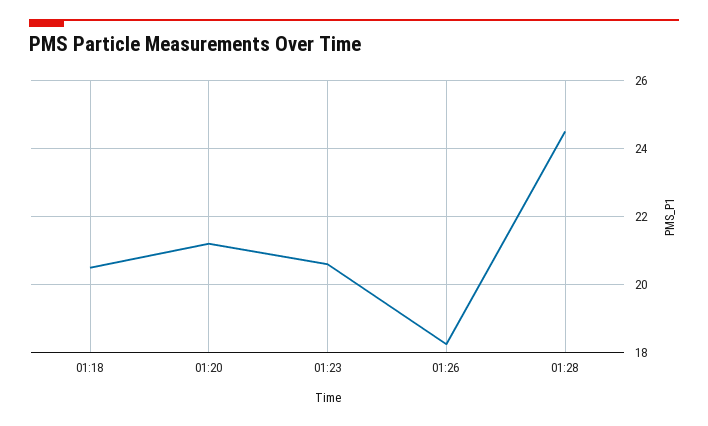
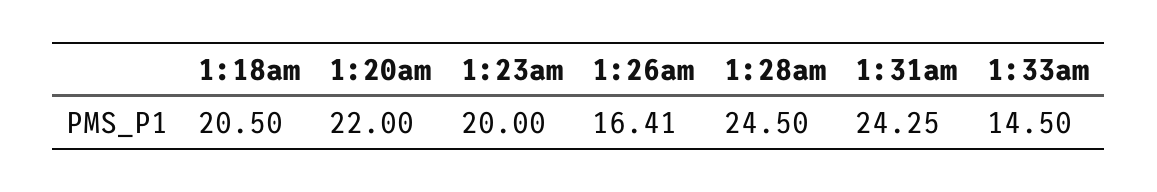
01:20: 21.2 -> 22
01:23: 20.6 -> 20
01:26: 18.2 -> 16.41
1:31am: none -> 24.25
1:33am: none -> 14.5

